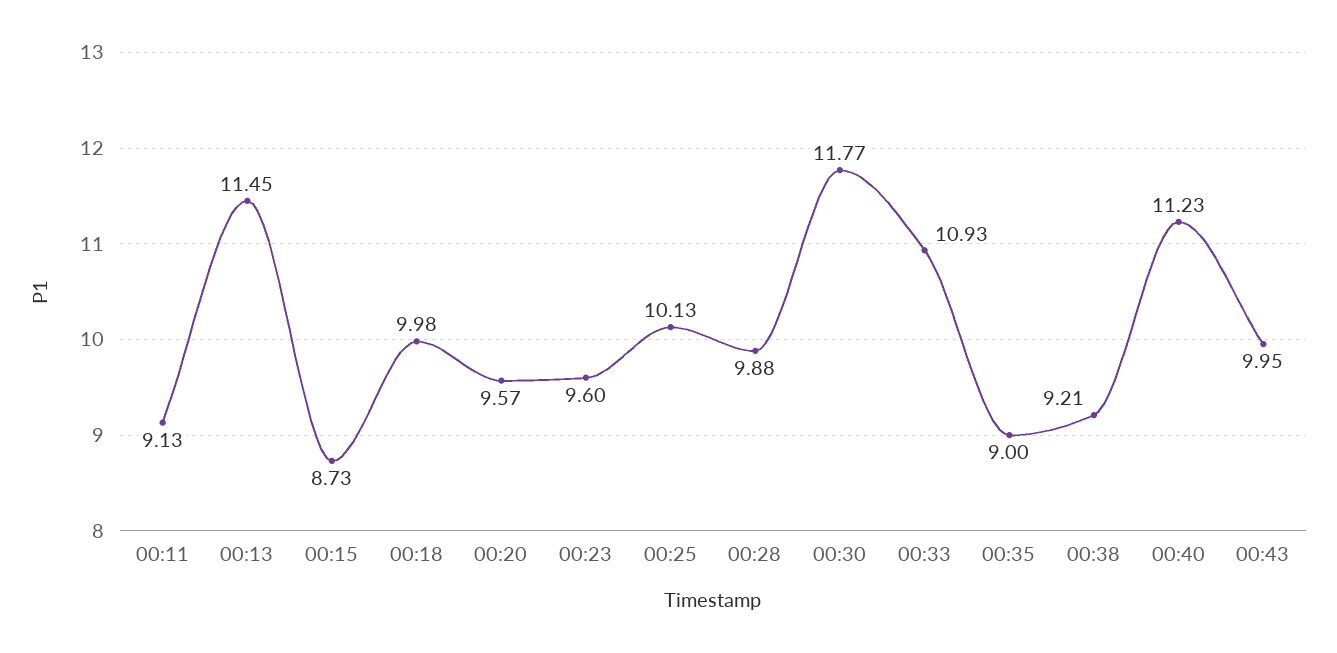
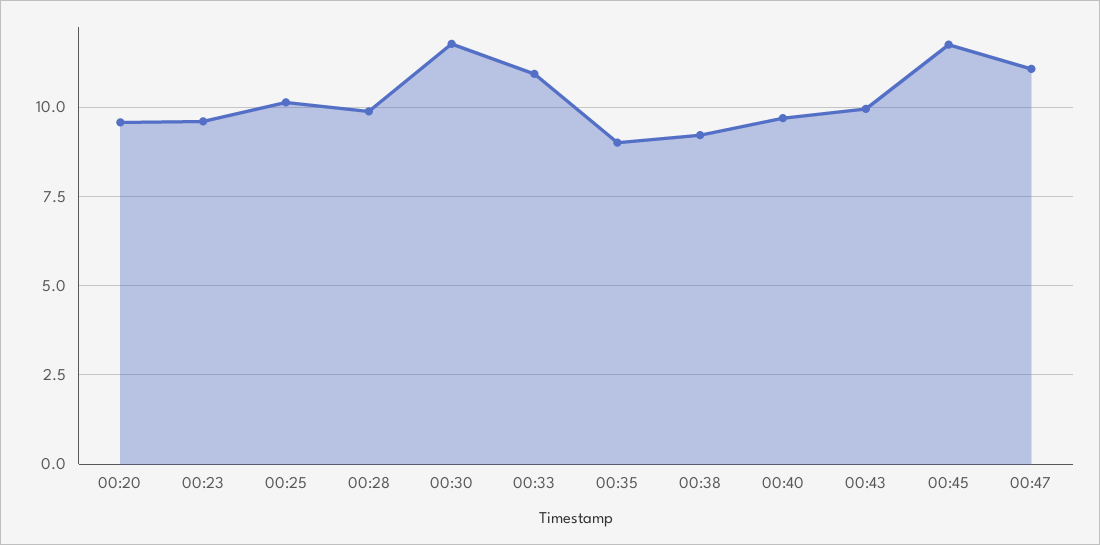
00:11: 9.13 -> none
00:13: 11.45 -> none
00:15: 8.73 -> none
00:18: 9.98 -> none
00:40: 11.23 -> 9.75
00:45: none -> 11.75
00:47: none -> 11

